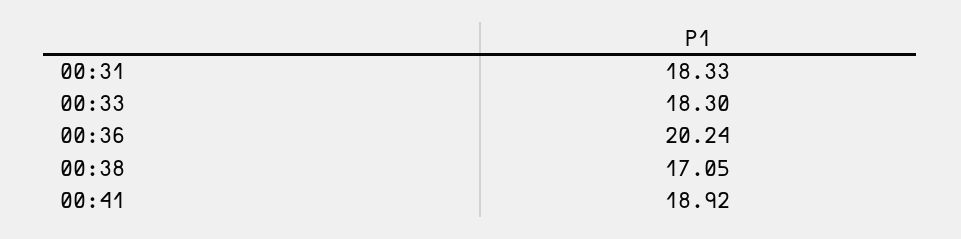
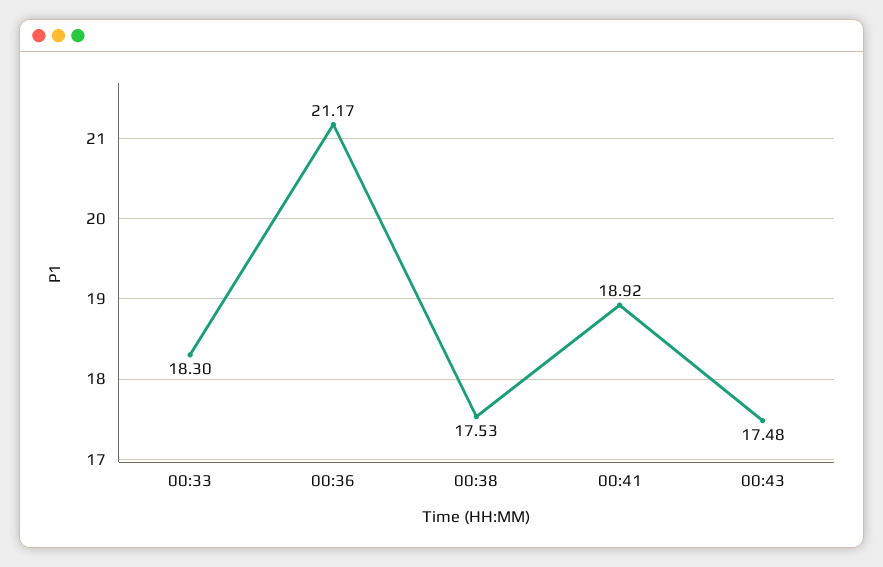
00:31: 18.33 -> none
00:36: 20.24 -> 21.17
00:38: 17.05 -> 17.53
00:43: none -> 17.48

